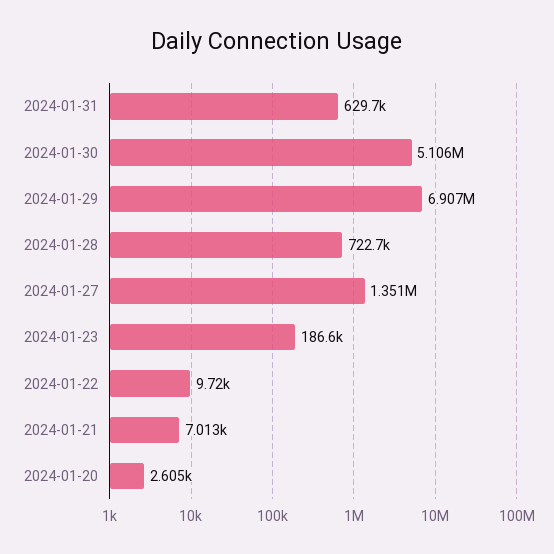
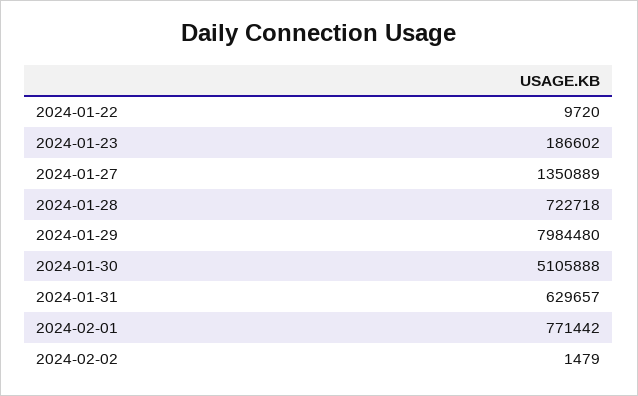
2024-01-29: 6907000 -> 7984480
2024-01-21: 7013 -> none
2024-01-20: 2605 -> none
2024-02-01: none -> 771442
2024-02-02: none -> 1479

